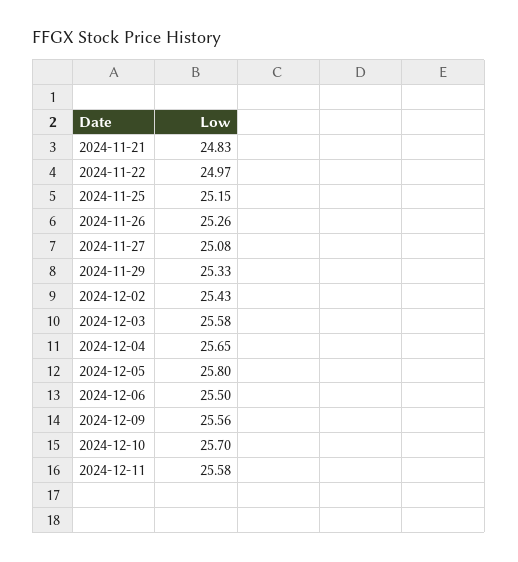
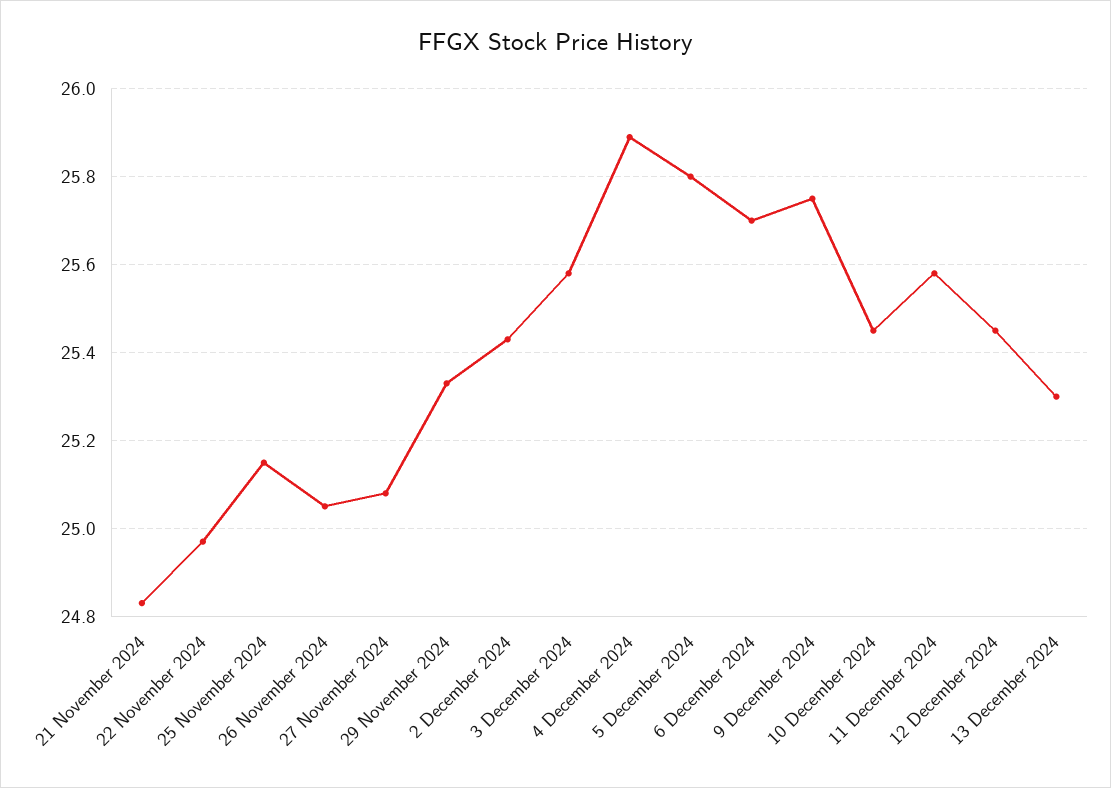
2024-11-26: 25.26 -> 25.05
2024-12-04: 25.65 -> 25.9
2024-12-06: 25.5 -> 25.7
2024-12-09: 25.56 -> 25.75
2024-12-10: 25.7 -> 25.45
12 December 2024: none -> 25.45
13 December 2024: none -> 25.3

